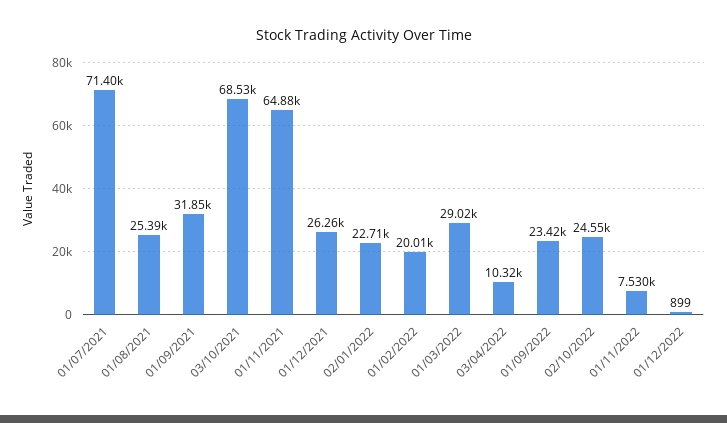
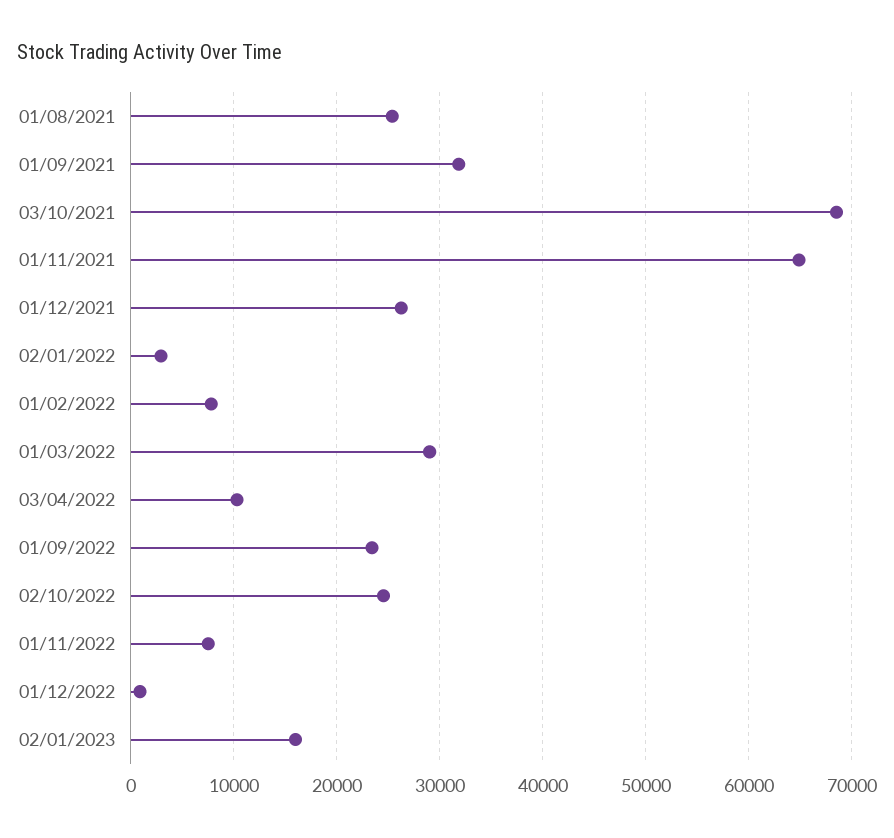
01/07/2021: 71400 -> none
02/01/2022: 22710 -> 3000
01/02/2022: 20010 -> 8000
02/01/2023: none -> 16000

